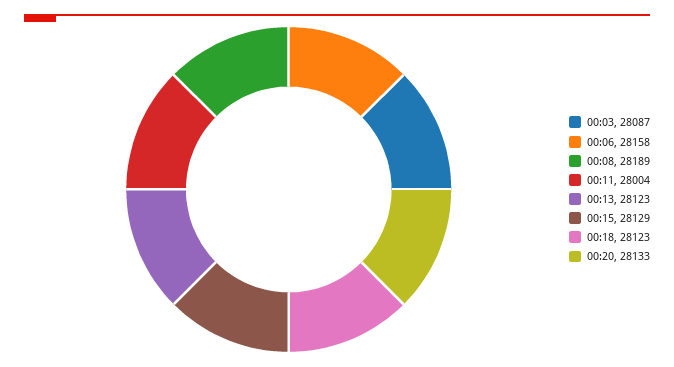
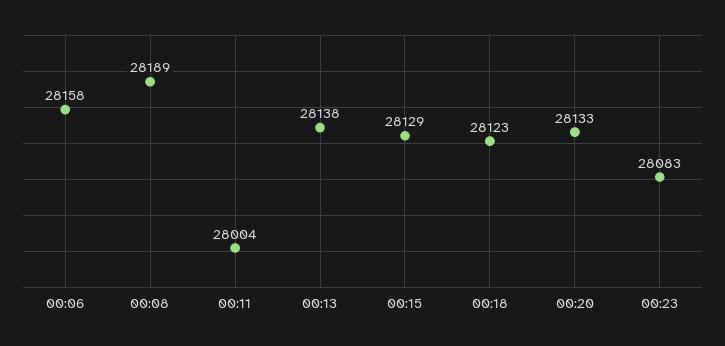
00:03: 28087 -> none
00:13: 28123 -> 28138
00:23: none -> 28083

